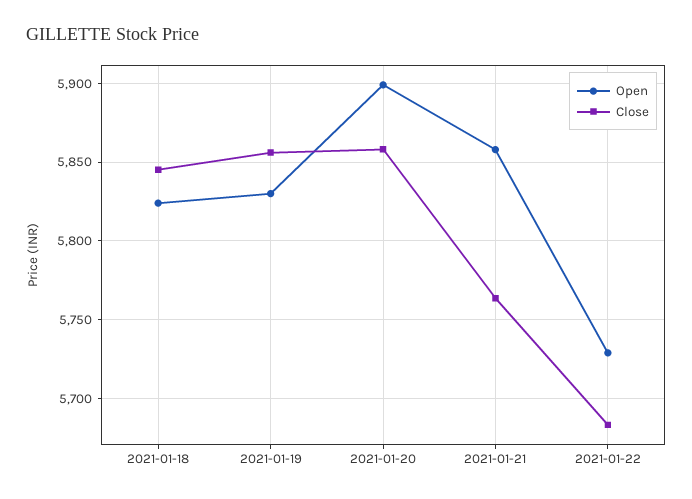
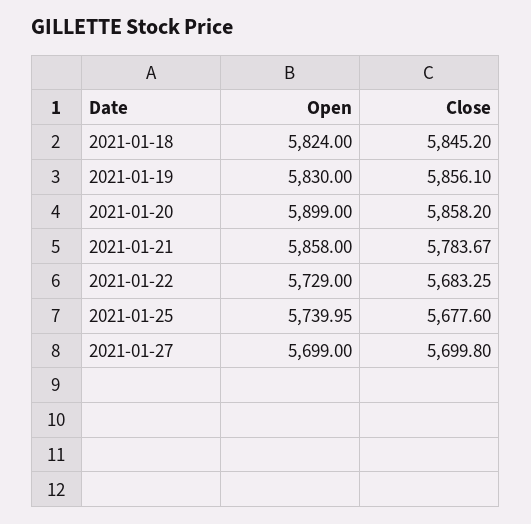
Close, 2021-01-21: 5765 -> 5783.67
Open, 2021-01-25: none -> 5739.95
Close, 2021-01-25: none -> 5677.6
Open, 2021-01-27: none -> 5699
Close, 2021-01-27: none -> 5699.8

